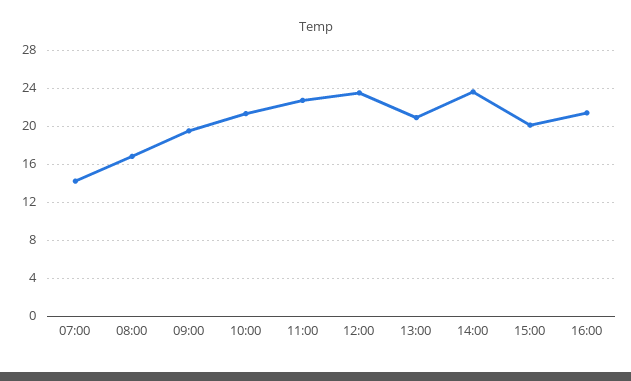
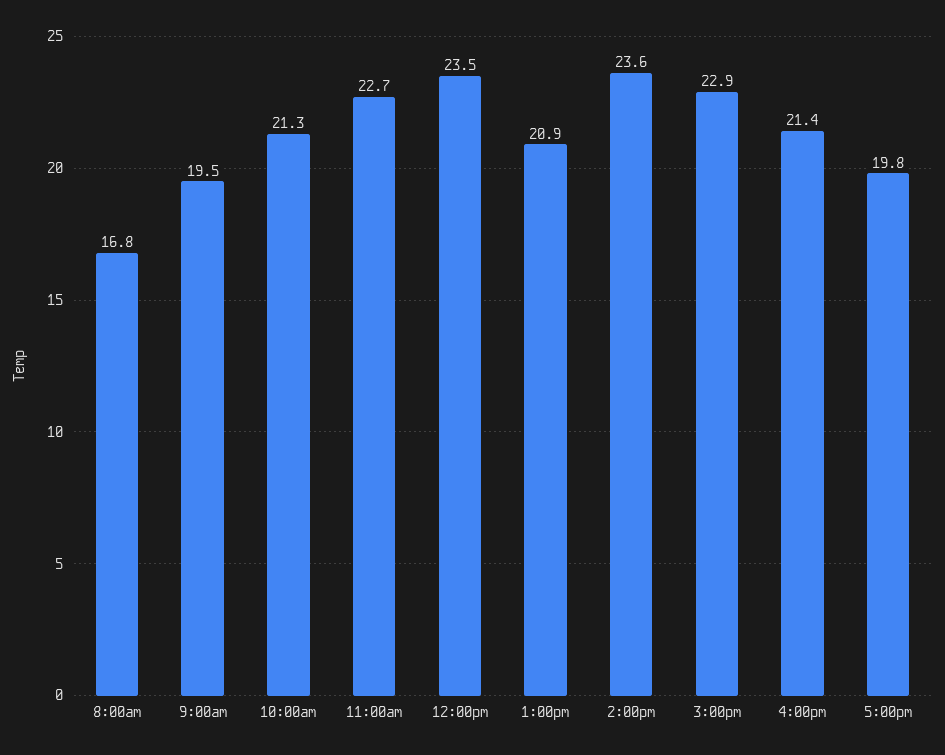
07:00: 14 -> none
15:00: 20 -> 22.9
5:00pm: none -> 19.8

